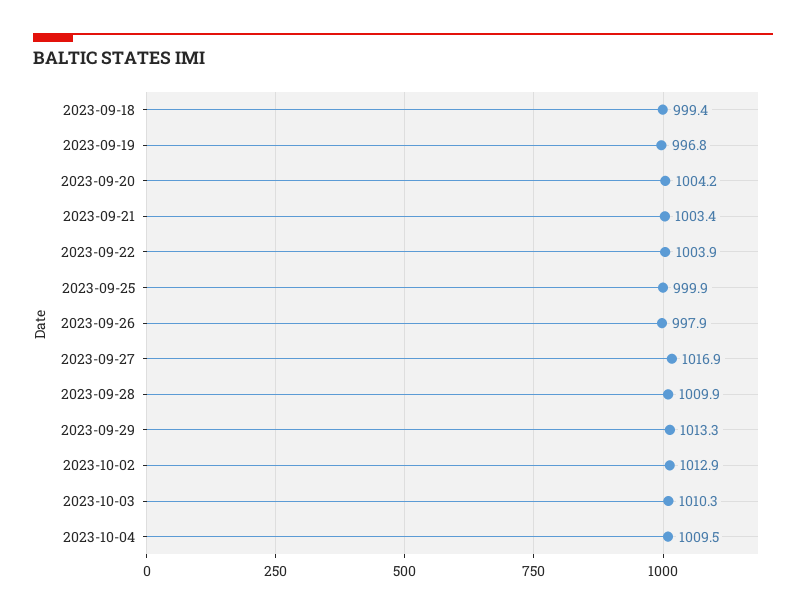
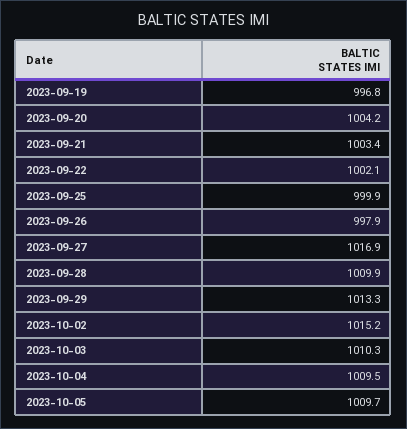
2023-09-18: 999.4 -> none
2023-09-22: 1003.9 -> 1002.1
2023-10-02: 1012.9 -> 1015.2
2023-10-05: none -> 1009.7

